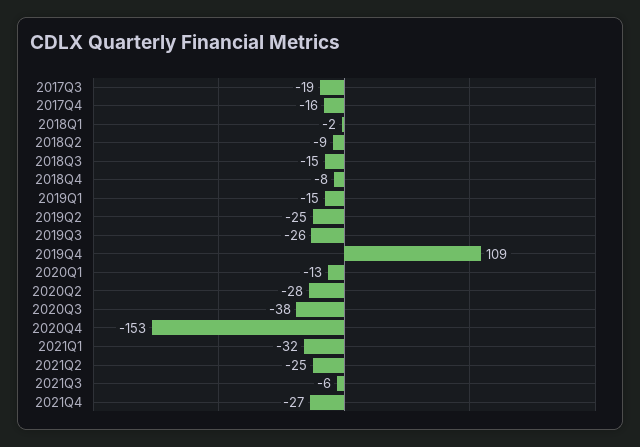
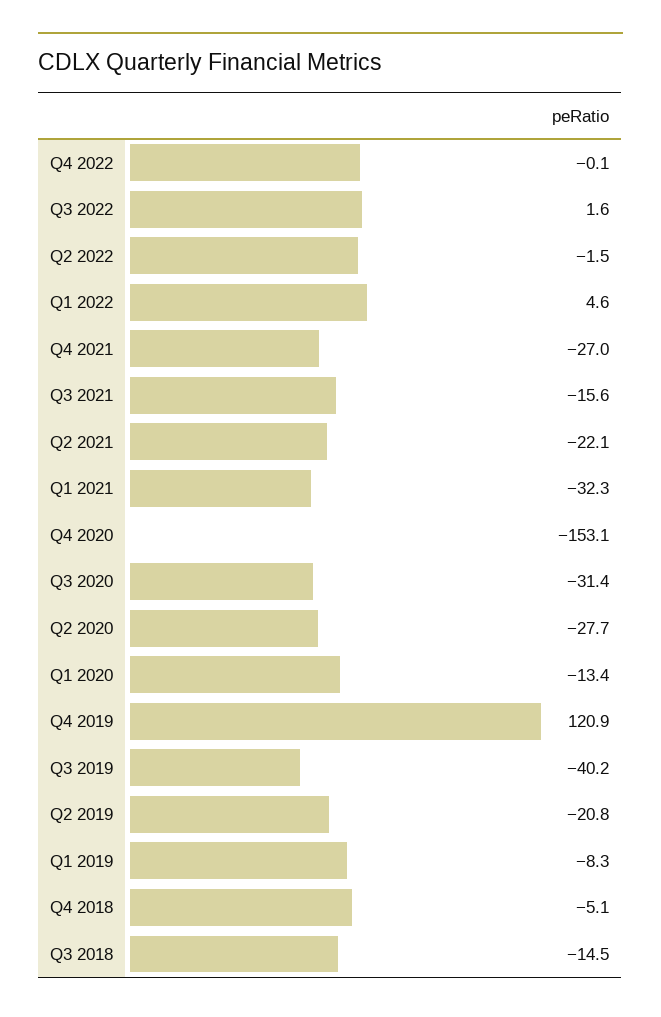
2017Q3: -19 -> none
2017Q4: -16 -> none
2018Q1: -2 -> none
2018Q2: -9 -> none
2018Q4: -8 -> -5.1
2019Q1: -15 -> -8.3
2019Q2: -25 -> -20.8
2019Q3: -26 -> -40.2
2019Q4: 109 -> 120.9
2020Q3: -38 -> -31.4
2021Q2: -25 -> -22.1
2021Q3: -6 -> -15.6
Q4 2022: none -> -0.1
Q3 2022: none -> 1.6
Q2 2022: none -> -1.5
Q1 2022: none -> 4.6

